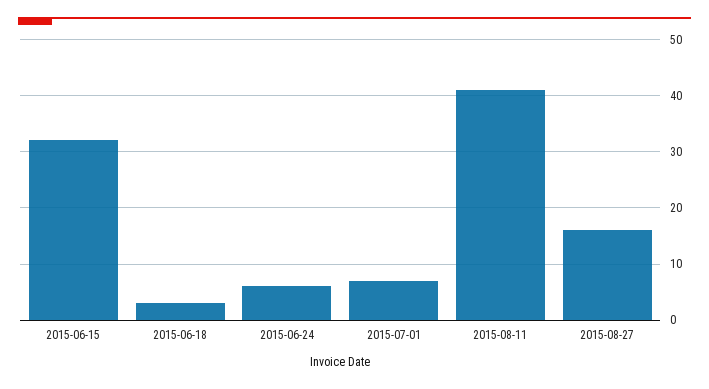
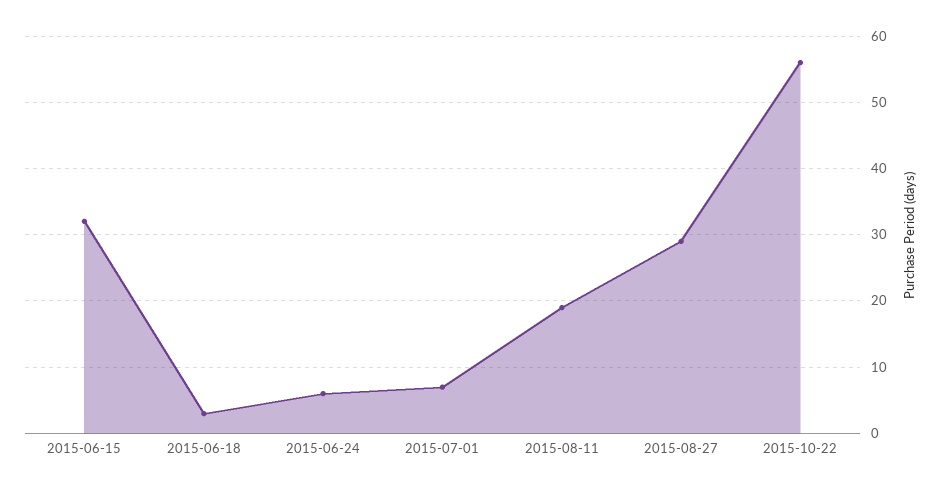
2015-08-11: 40 -> 19
2015-08-27: 15 -> 29
2015-10-22: none -> 56

